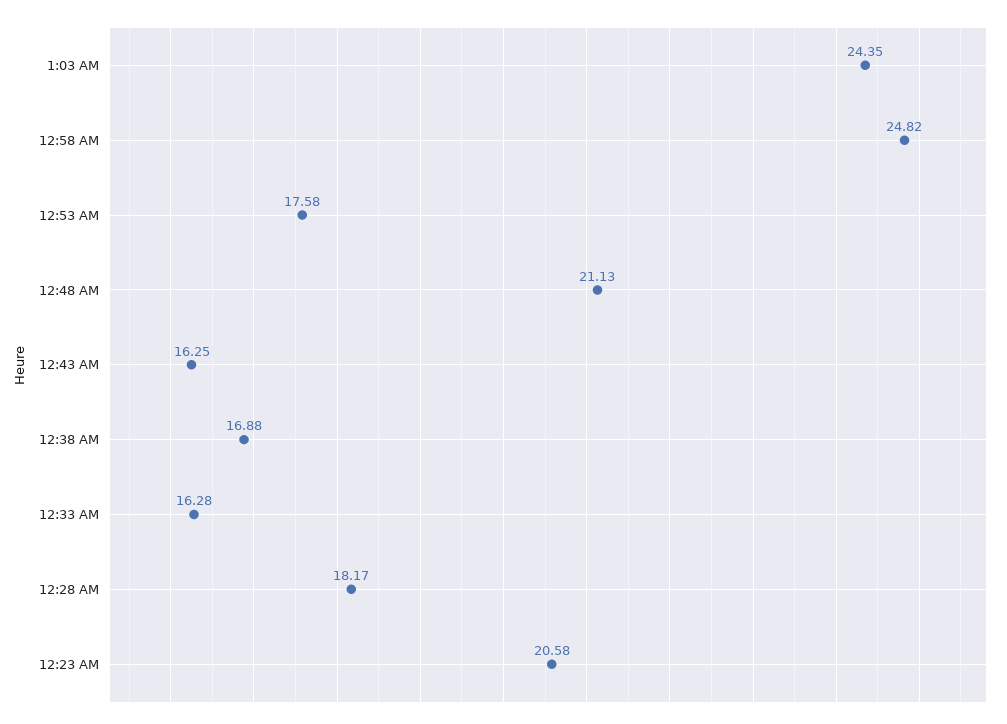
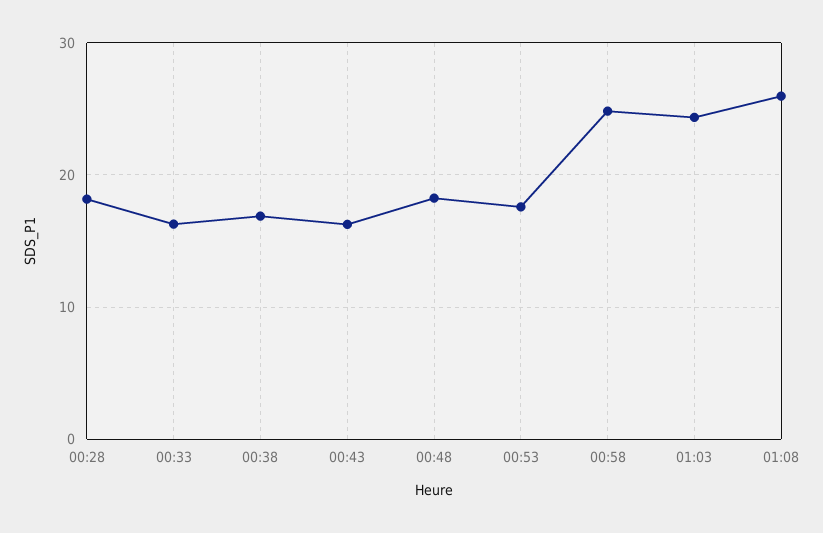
12:48 AM: 21.13 -> 18
12:23 AM: 20.58 -> none
01:08: none -> 26

